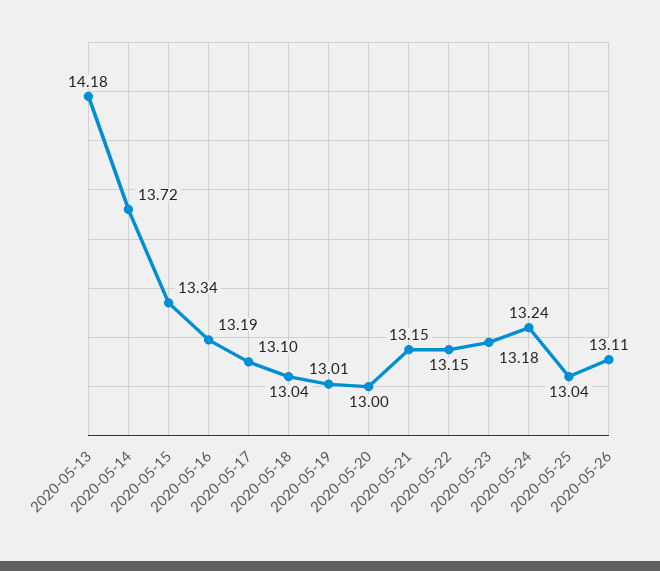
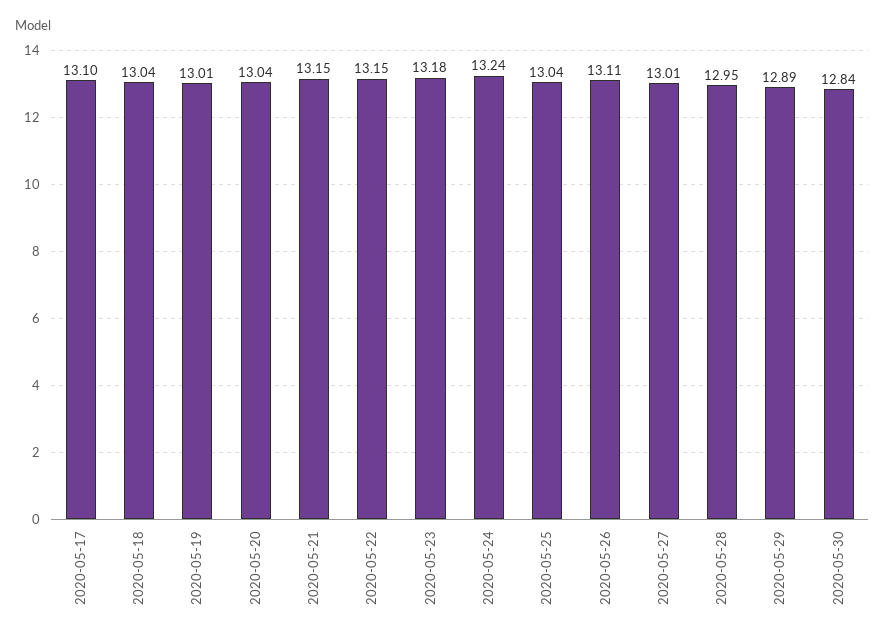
2020-05-13: 14.18 -> none
2020-05-14: 13.72 -> none
2020-05-15: 13.34 -> none
2020-05-16: 13.19 -> none
2020-05-20: 13 -> 13.04
2020-05-27: none -> 13.01
2020-05-28: none -> 12.95
2020-05-29: none -> 12.89
2020-05-30: none -> 12.84

